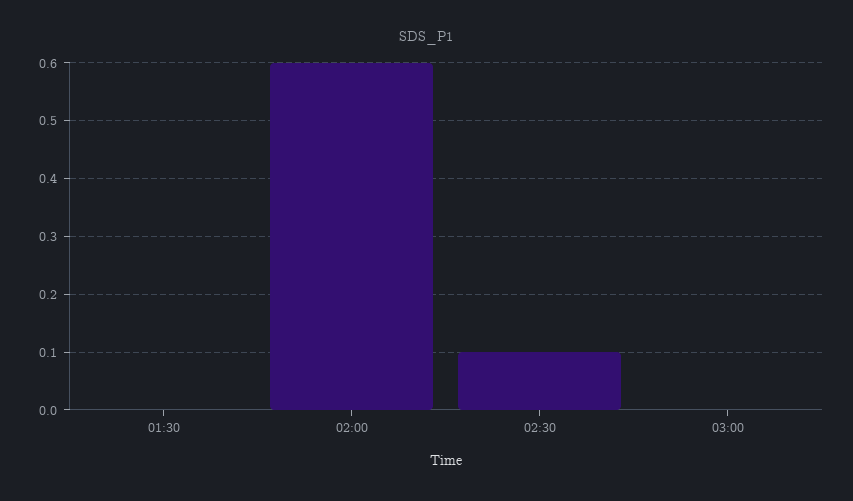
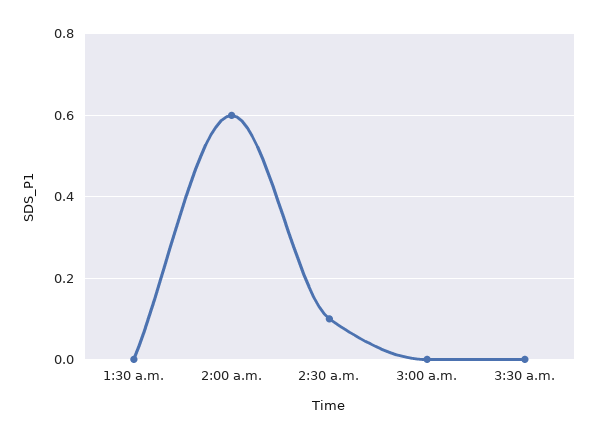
3:30 a.m.: none -> 0

